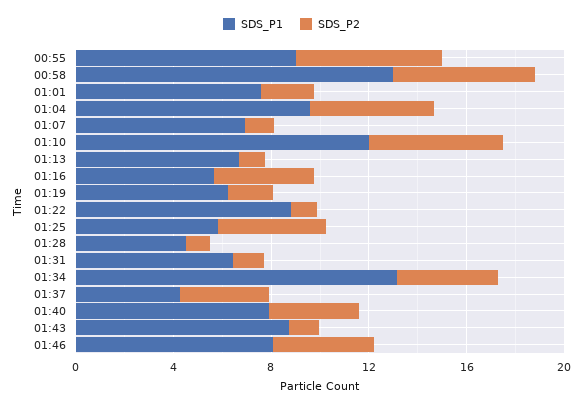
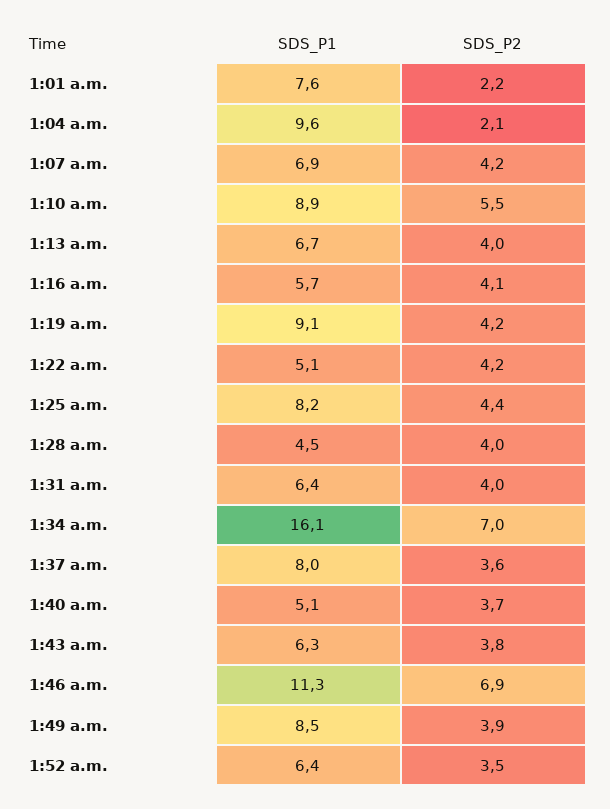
SDS_P1, 00:55: 9 -> none
SDS_P2, 00:55: 6 -> none
SDS_P1, 00:58: 13 -> none
SDS_P2, 00:58: 6 -> none
SDS_P2, 01:04: 5 -> 2.1
SDS_P2, 01:07: 1 -> 4.2
SDS_P1, 01:10: 12 -> 8.9
SDS_P2, 01:13: 1 -> 4
SDS_P1, 01:19: 6 -> 9.1
SDS_P2, 01:19: 2 -> 4.2
SDS_P1, 01:22: 9 -> 5.1
SDS_P2, 01:22: 1 -> 4.2
SDS_P1, 01:25: 6 -> 8.2
SDS_P2, 01:28: 1 -> 4
SDS_P2, 01:31: 1 -> 4
SDS_P1, 01:34: 13 -> 16.1
SDS_P2, 01:34: 4 -> 7
SDS_P1, 01:37: 4 -> 8
SDS_P1, 01:40: 8 -> 5.1
SDS_P1, 01:43: 9 -> 6.3
SDS_P2, 01:43: 1 -> 3.8
SDS_P1, 01:46: 8 -> 11.3
SDS_P2, 01:46: 4 -> 6.9
SDS_P1, 1:49 a.m.: none -> 8.5
SDS_P2, 1:49 a.m.: none -> 3.9
SDS_P1, 1:52 a.m.: none -> 6.4
SDS_P2, 1:52 a.m.: none -> 3.5

